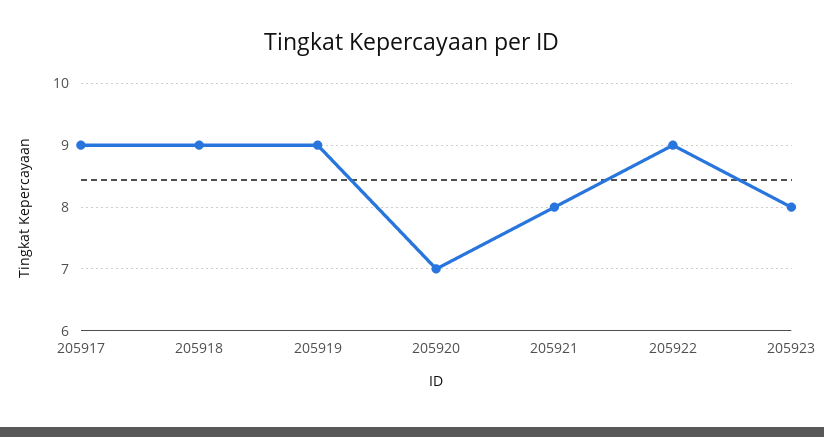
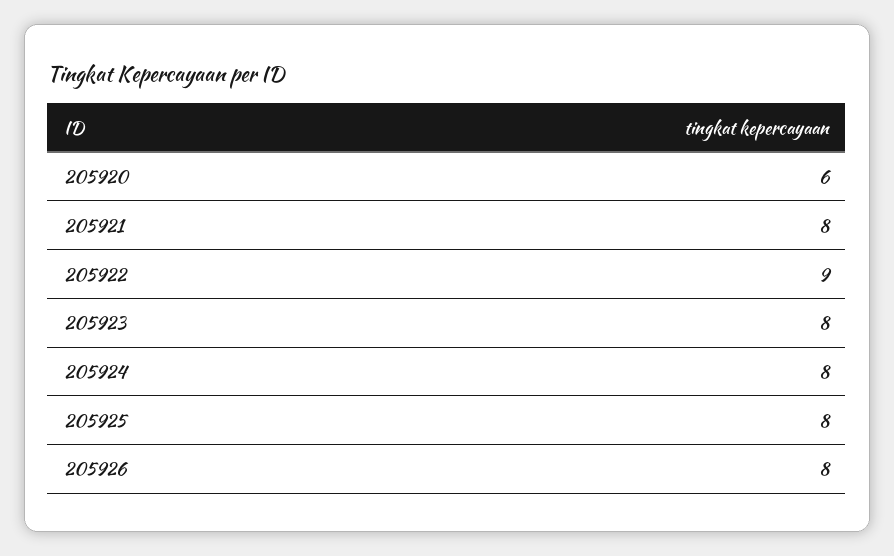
205917: 9 -> none
205918: 9 -> none
205919: 9 -> none
205920: 7 -> 6
205924: none -> 8
205925: none -> 8
205926: none -> 8

